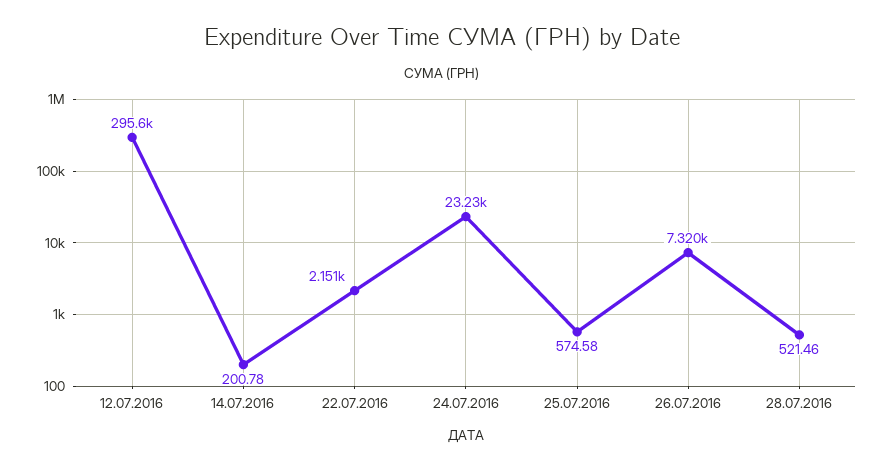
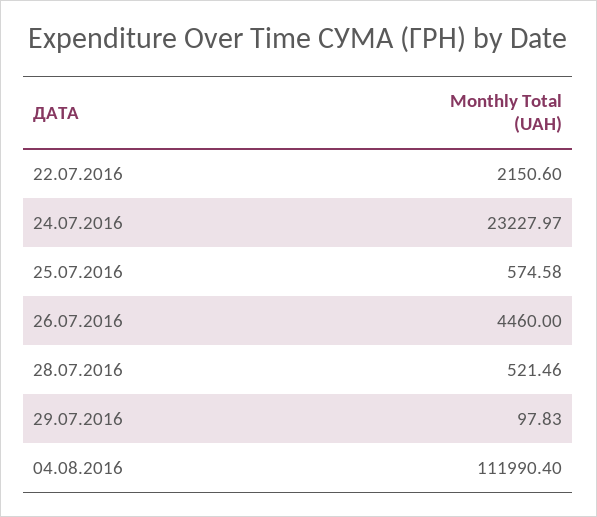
12.07.2016: 295600 -> none
14.07.2016: 200.78 -> none
26.07.2016: 7320 -> 4460
29.07.2016: none -> 97.83
04.08.2016: none -> 111990.4

